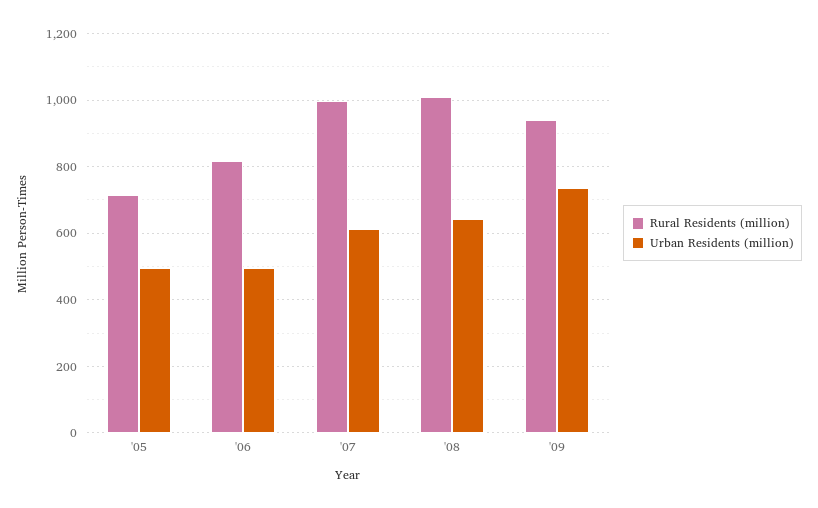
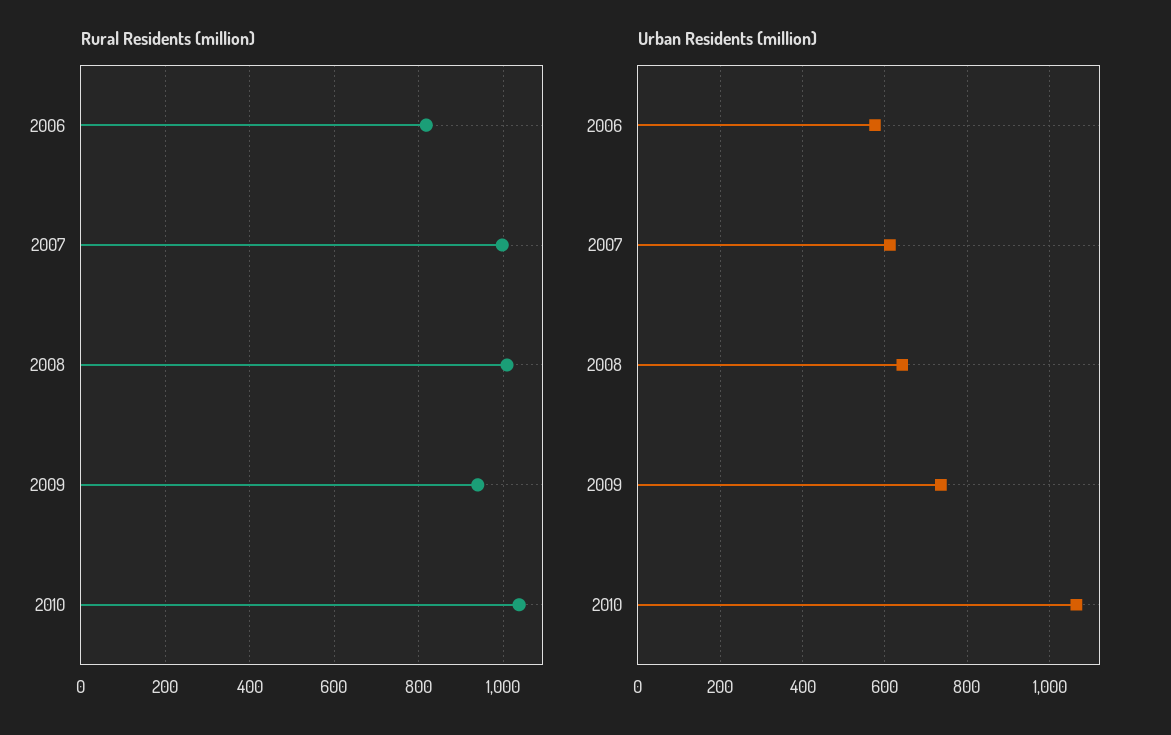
Rural Residents (million), '05: 720 -> none
Urban Residents (million), '05: 500 -> none
Urban Residents (million), '06: 500 -> 580
Rural Residents (million), 2010: none -> 1040
Urban Residents (million), 2010: none -> 1060

